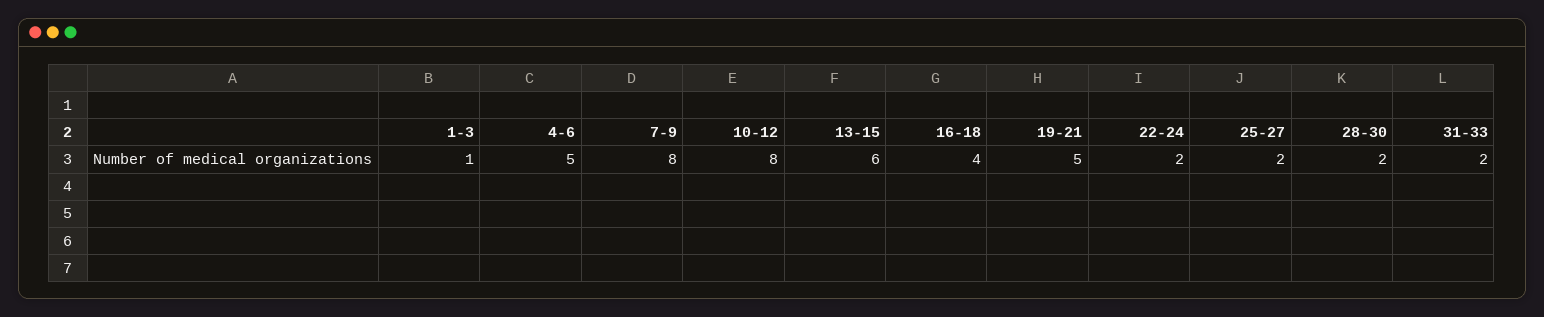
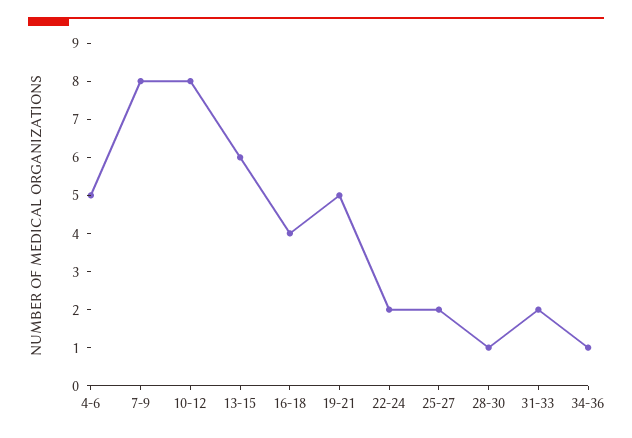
1-3: 1 -> none
28-30: 2 -> 1
34-36: none -> 1

